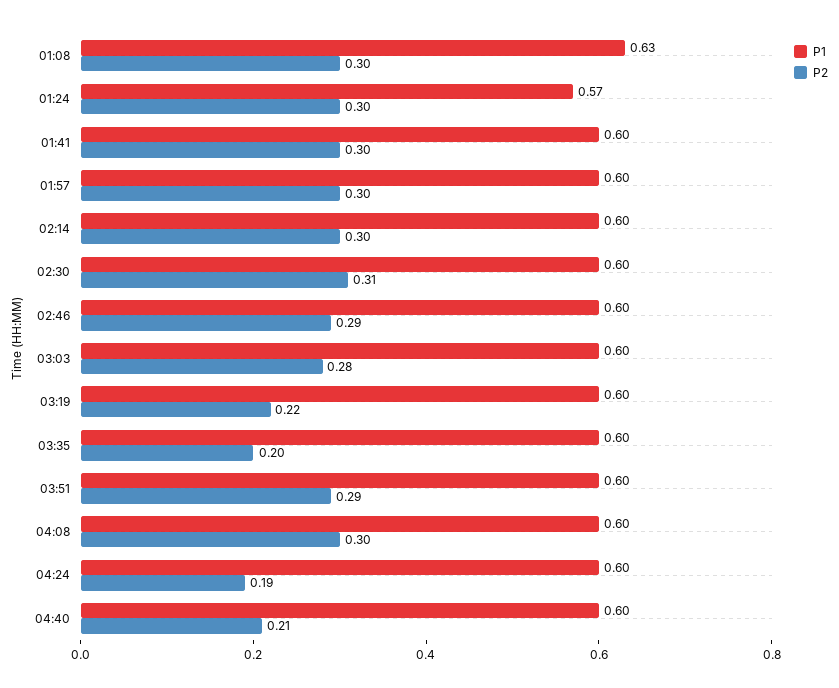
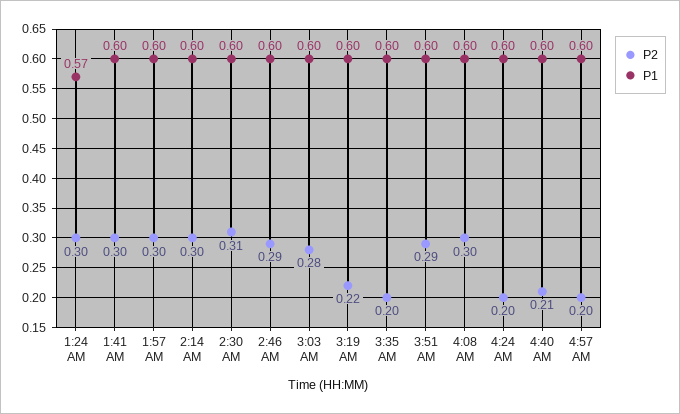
P1, 01:08: 0.63 -> none
P2, 01:08: 0.3 -> none
P2, 04:24: 0.19 -> 0.2
P2, 4:57 AM: none -> 0.2
P1, 4:57 AM: none -> 0.6

